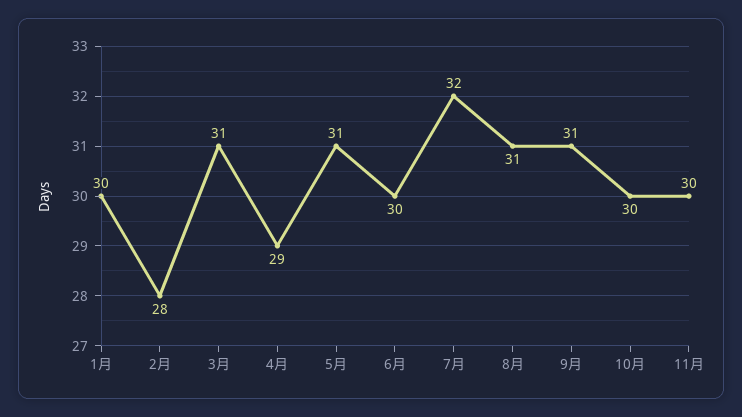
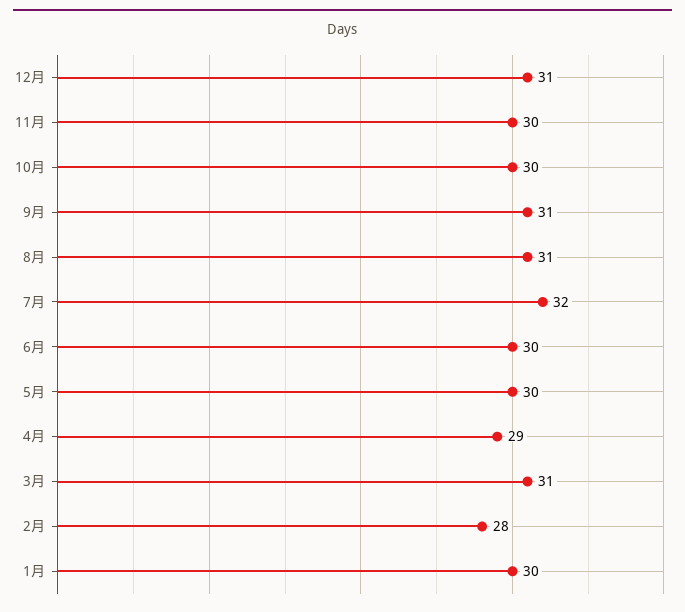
5月: 31 -> 30
12月: none -> 31

